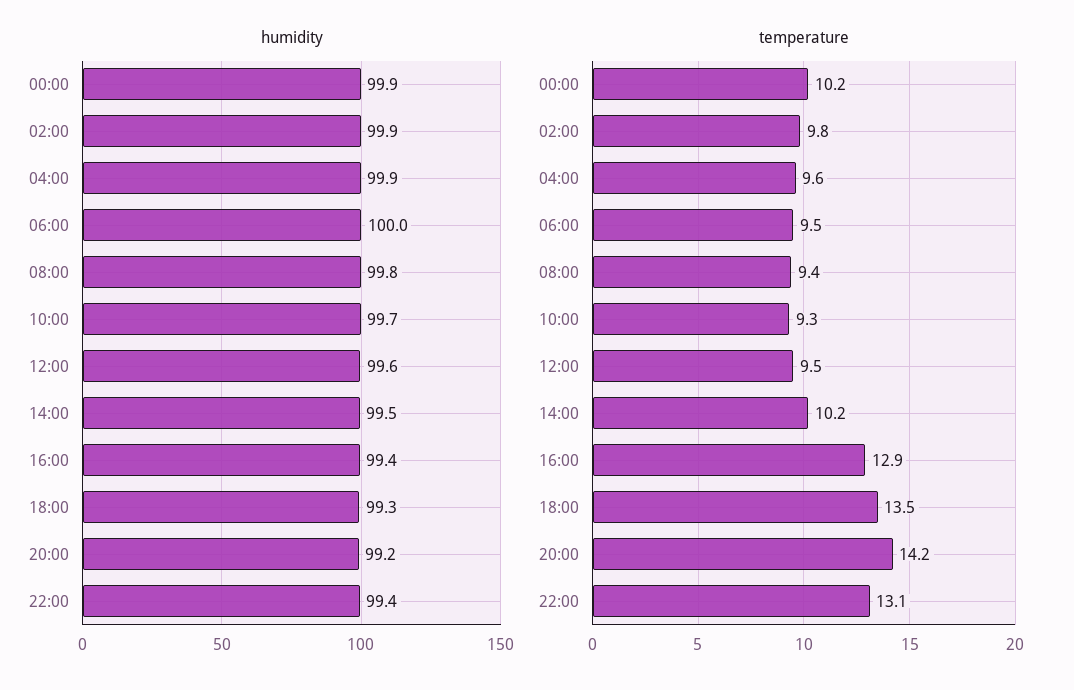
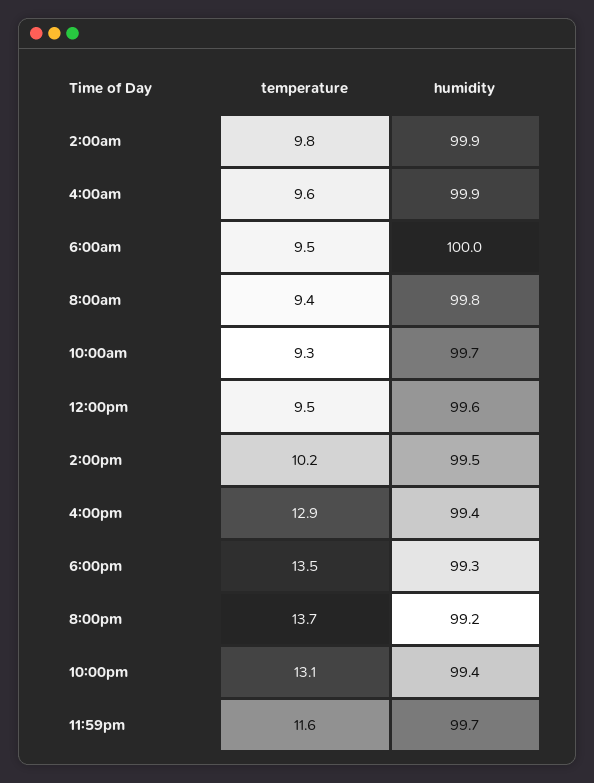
humidity, 00:00: 99.9 -> none
temperature, 00:00: 10.2 -> none
temperature, 20:00: 14.2 -> 13.7
temperature, 11:59pm: none -> 11.6
humidity, 11:59pm: none -> 99.7

